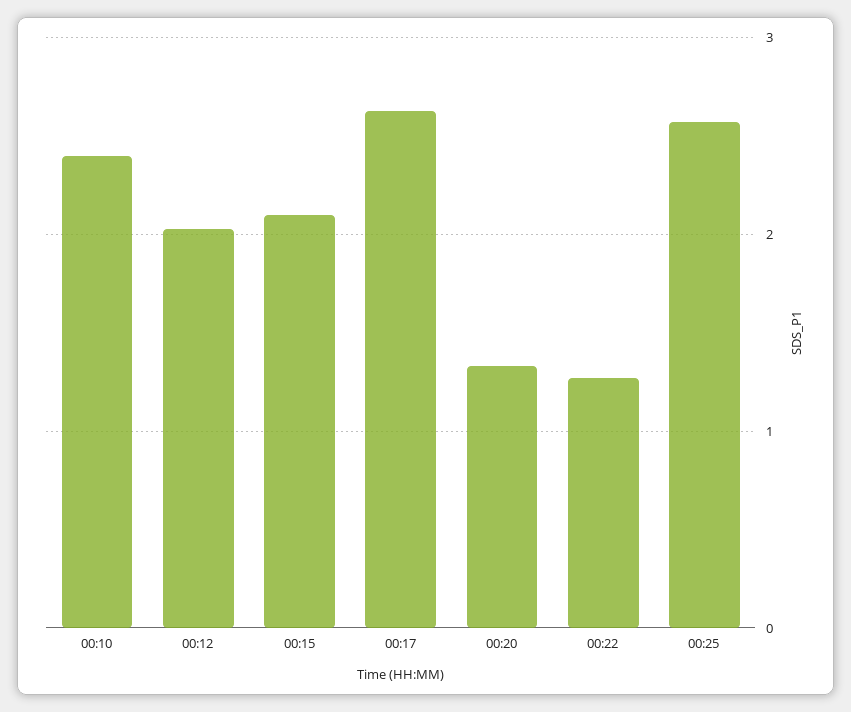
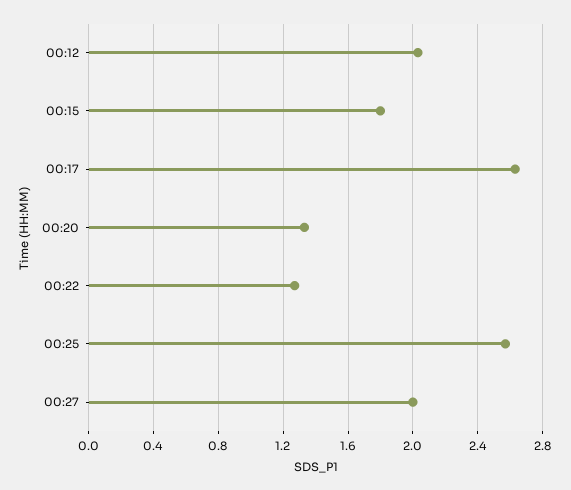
00:10: 2.4 -> none
00:15: 2.1 -> 1.8
00:27: none -> 2

